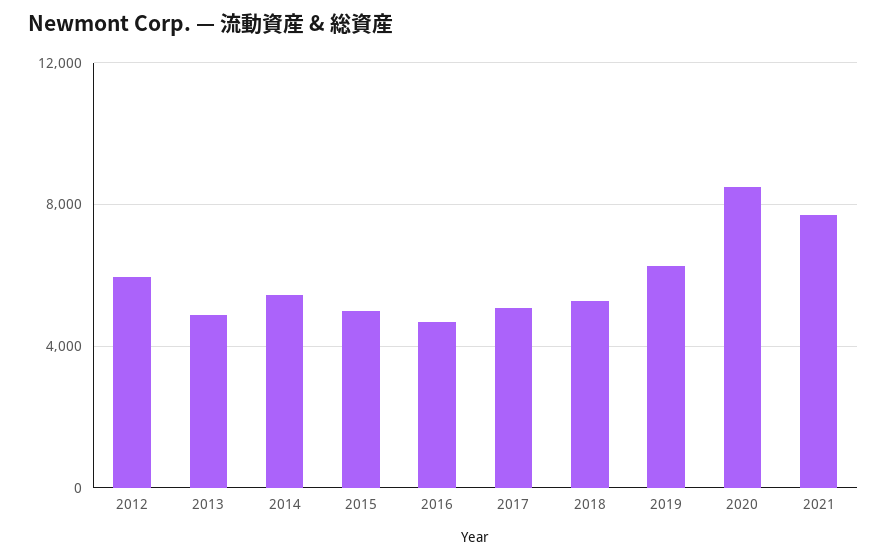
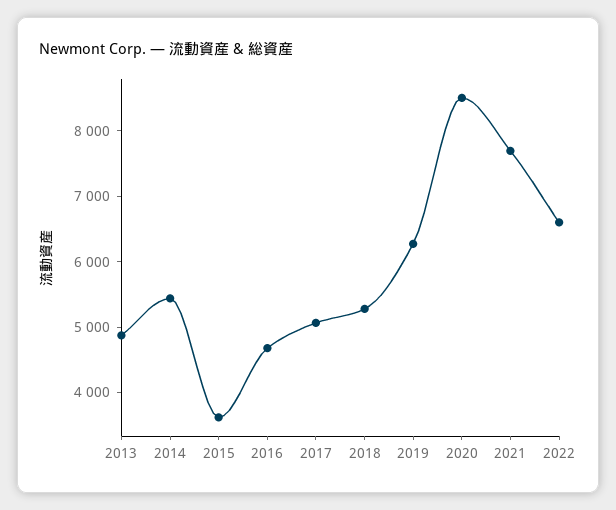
2012: 6000 -> none
2015: 5000 -> 3600
2022: none -> 6600

